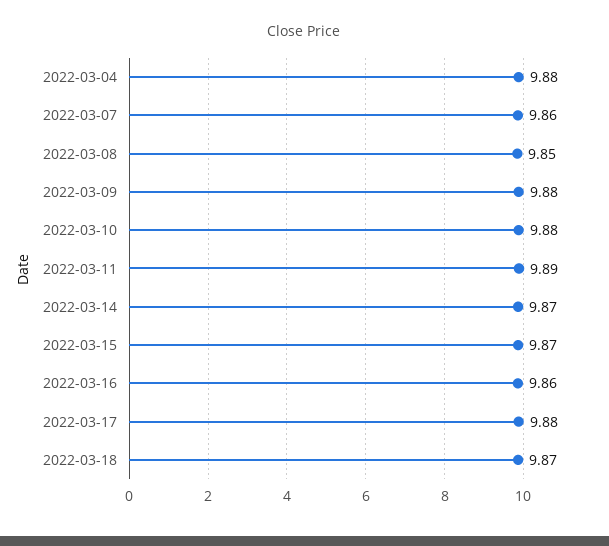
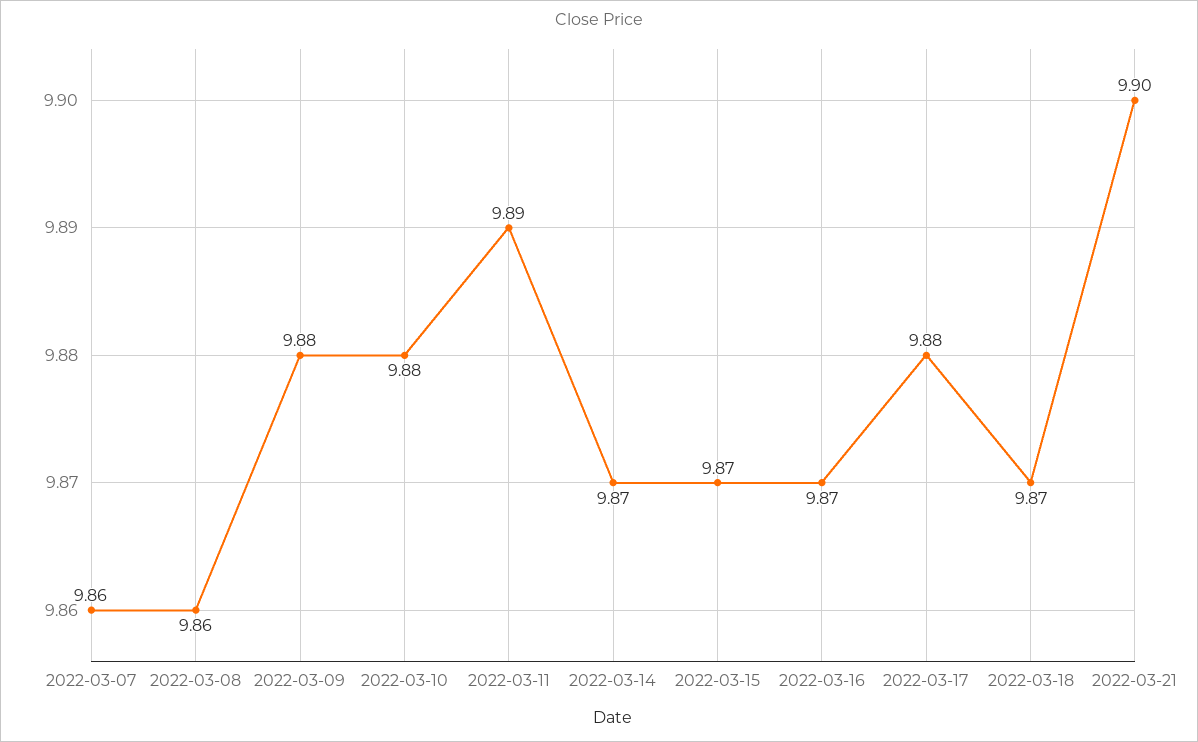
2022-03-04: 9.88 -> none
2022-03-08: 9.85 -> 9.86
2022-03-16: 9.86 -> 9.87
2022-03-21: none -> 9.9

